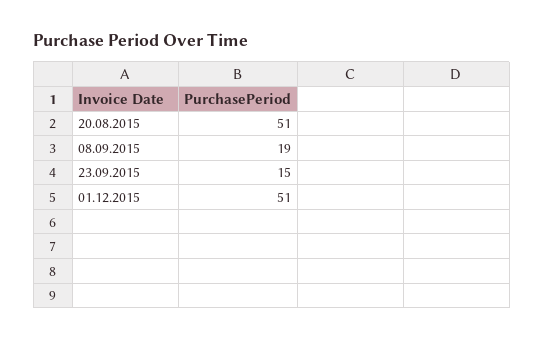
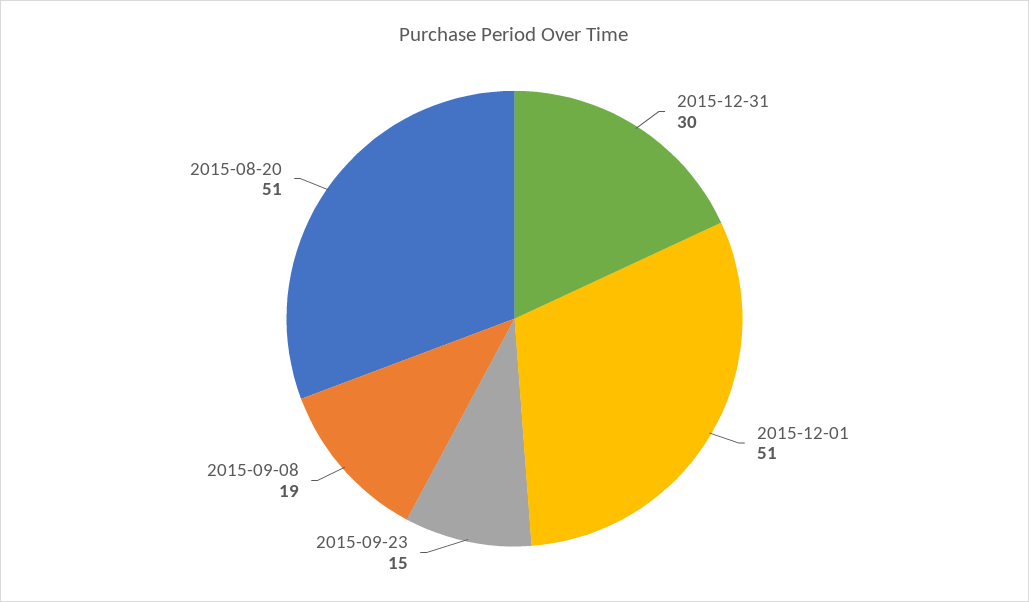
2015-12-31: none -> 30

